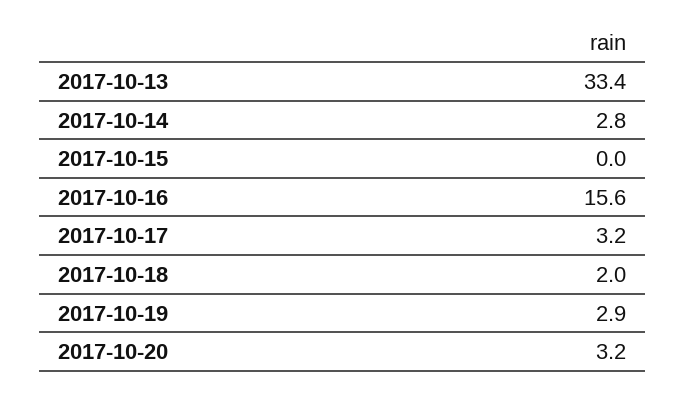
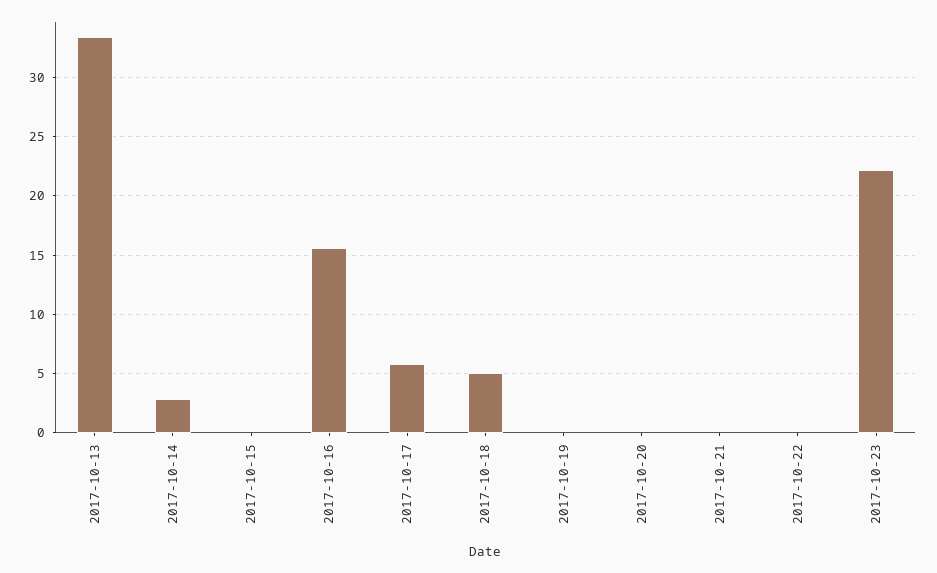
2017-10-17: 3.2 -> 6
2017-10-18: 2 -> 5
2017-10-19: 2.9 -> 0
2017-10-20: 3.2 -> 0
2017-10-21: none -> 0
2017-10-22: none -> 0
2017-10-23: none -> 22

